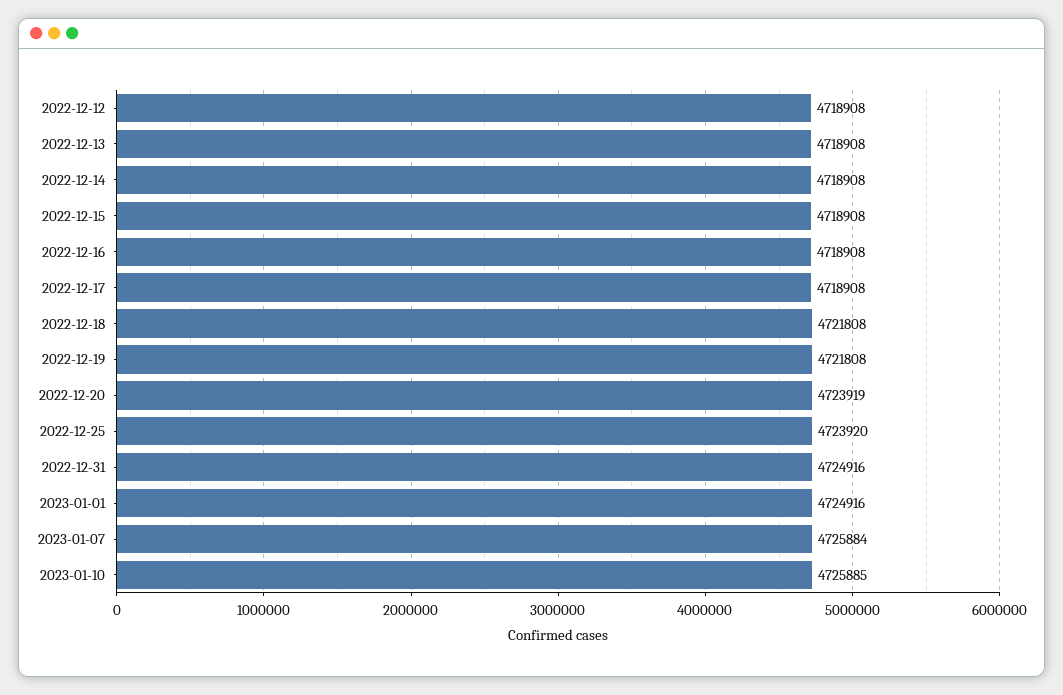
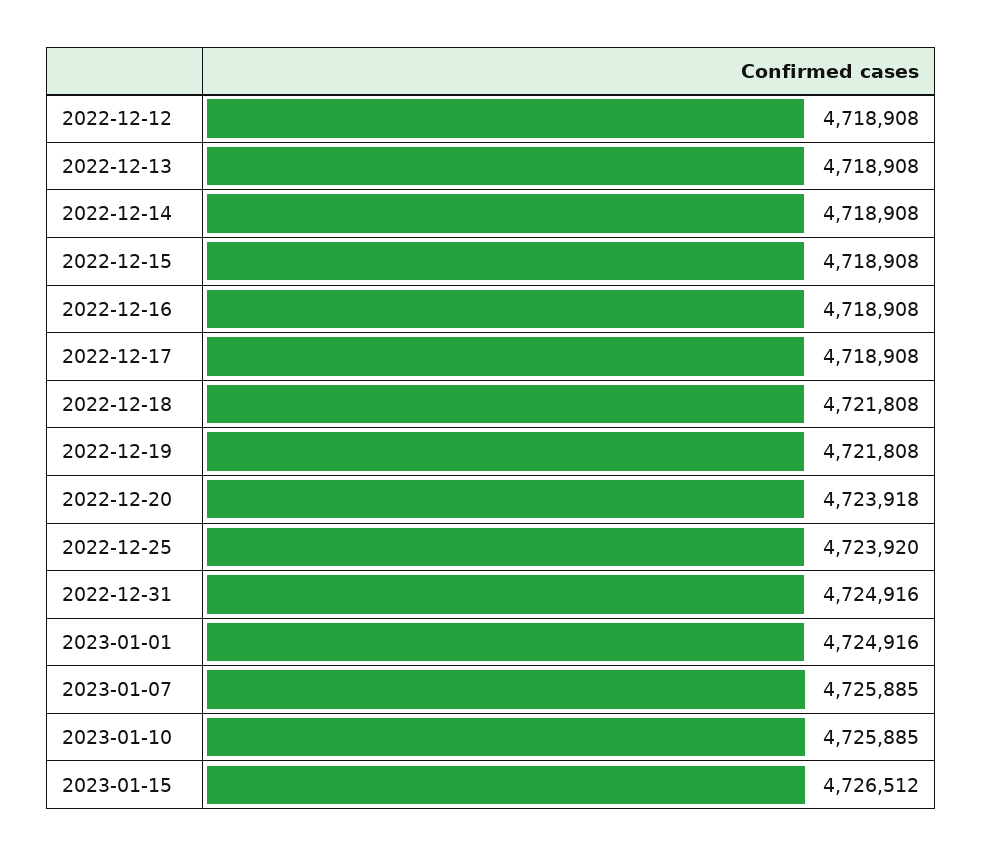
2022-12-20: 4723919 -> 4723918
2023-01-07: 4725884 -> 4725885
2023-01-15: none -> 4726512

